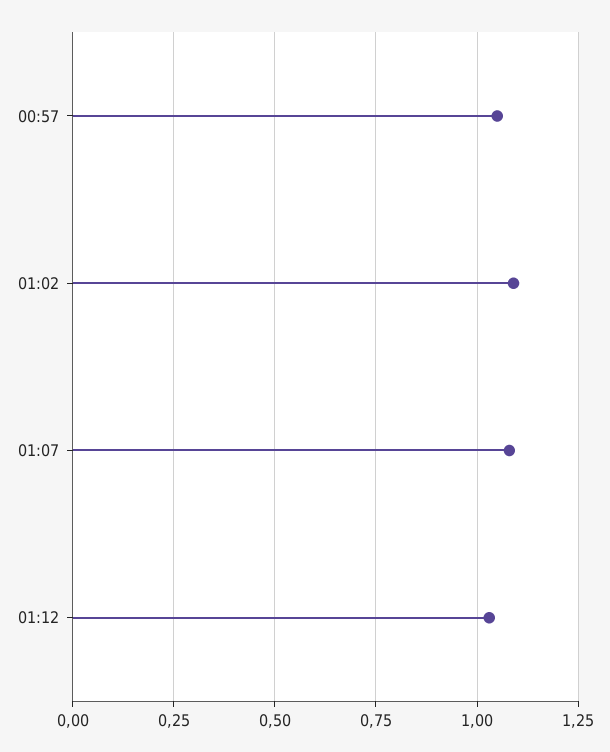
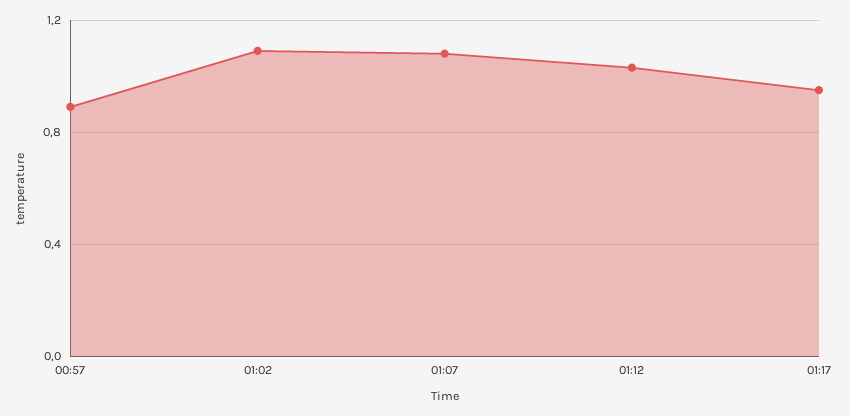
00:57: 1.05 -> 0.9
01:17: none -> 0.95

